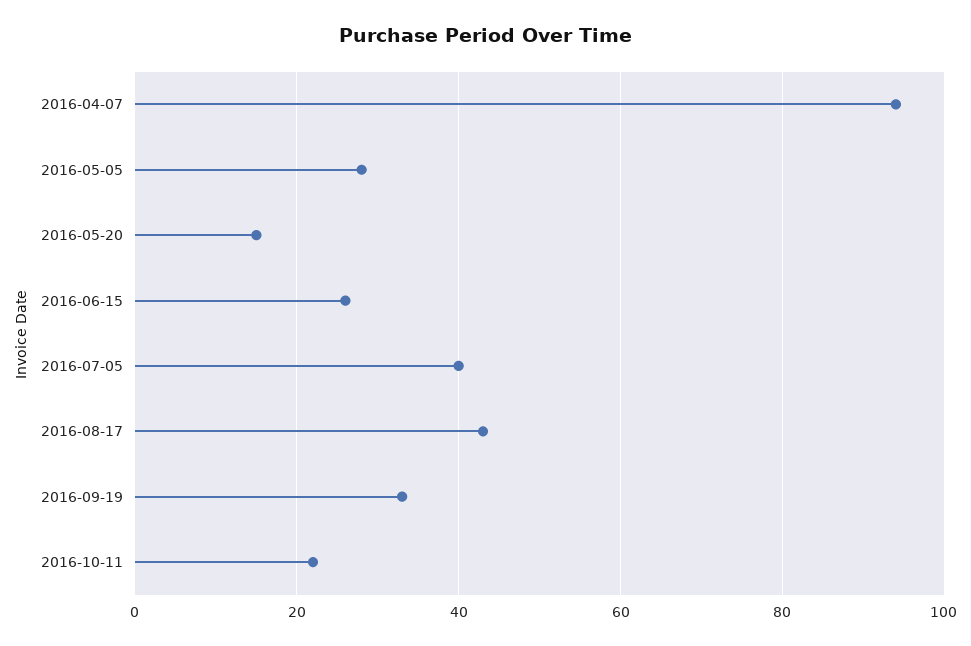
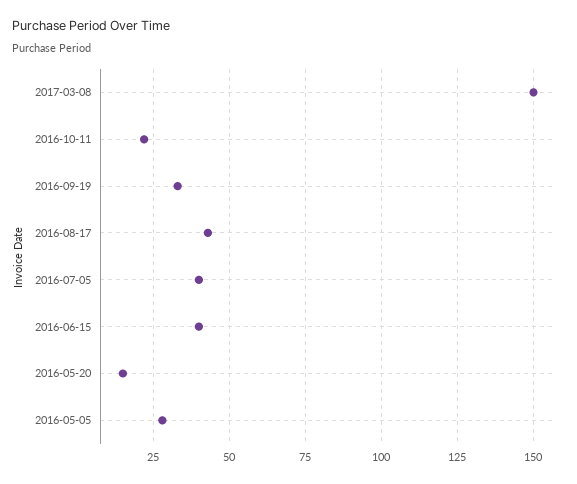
2016-04-07: 95 -> none
2016-06-15: 25 -> 40
2017-03-08: none -> 150

